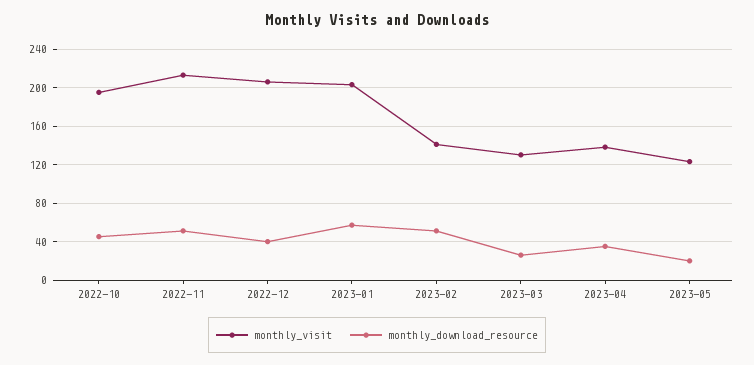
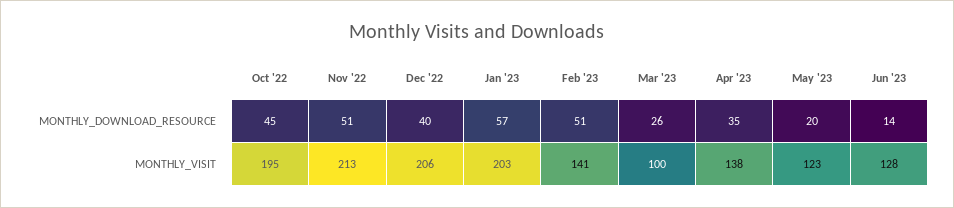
monthly_visit, 2023-03: 130 -> 100
monthly_download_resource, Jun '23: none -> 14
monthly_visit, Jun '23: none -> 128

